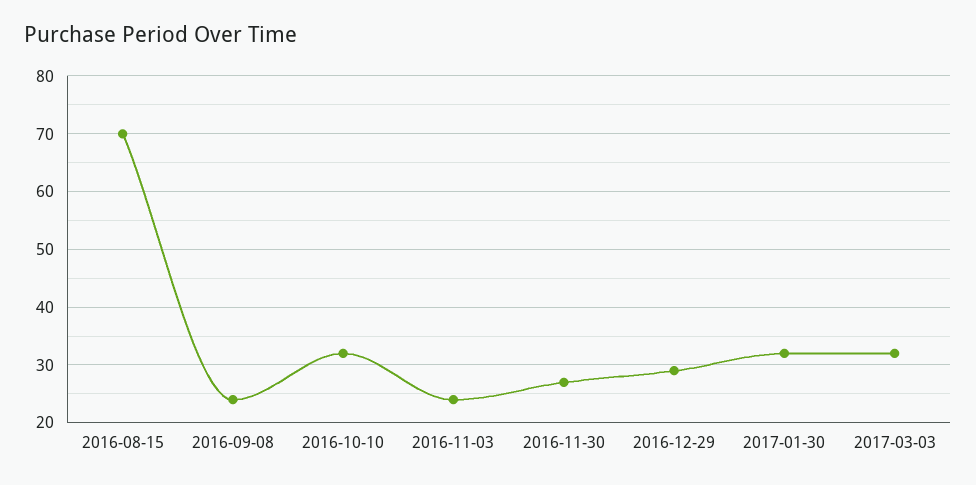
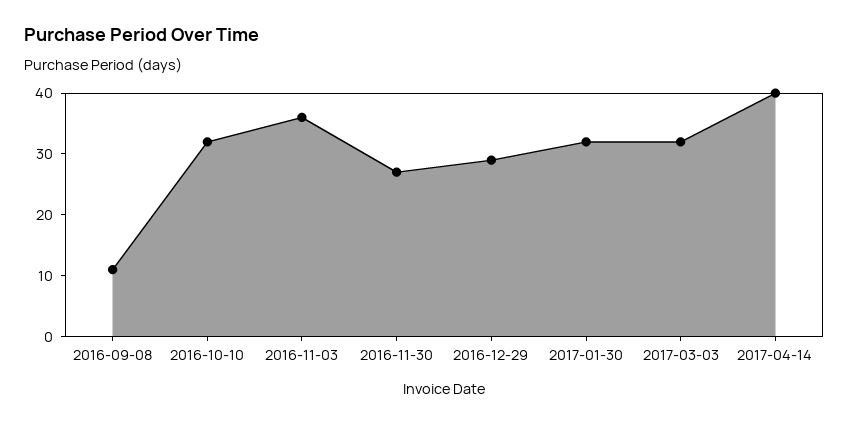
2016-08-15: 70 -> none
2016-09-08: 25 -> 10
2016-11-03: 25 -> 35
2017-04-14: none -> 40

